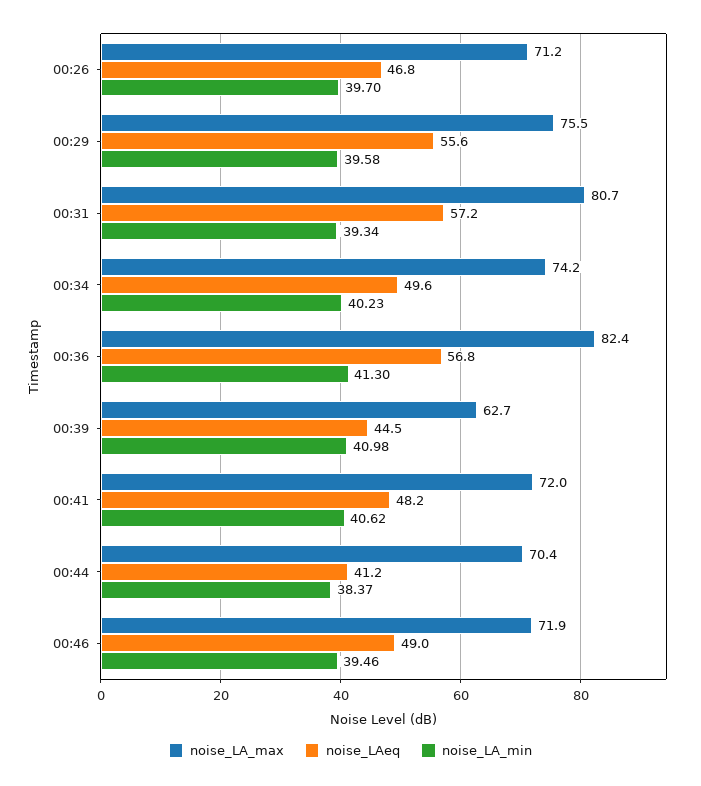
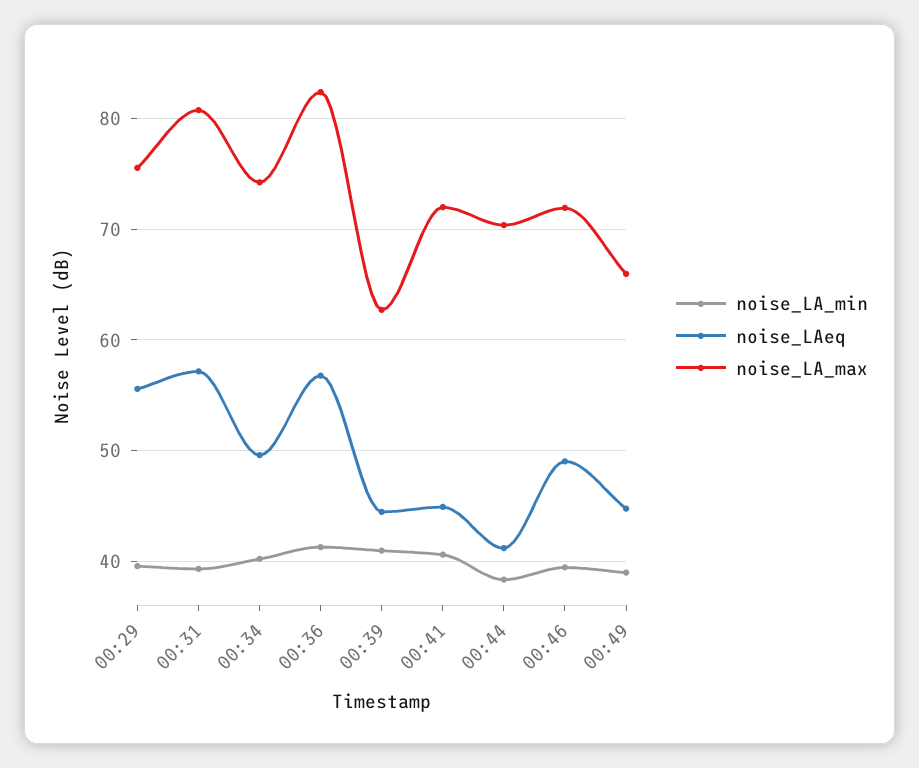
noise_LA_max, 00:26: 71.2 -> none
noise_LAeq, 00:26: 46.8 -> none
noise_LA_min, 00:26: 39.7 -> none
noise_LAeq, 00:41: 48.2 -> 45
noise_LA_min, 00:49: none -> 39
noise_LAeq, 00:49: none -> 45
noise_LA_max, 00:49: none -> 66

